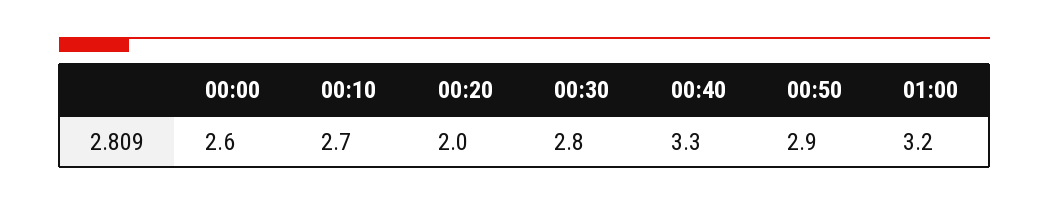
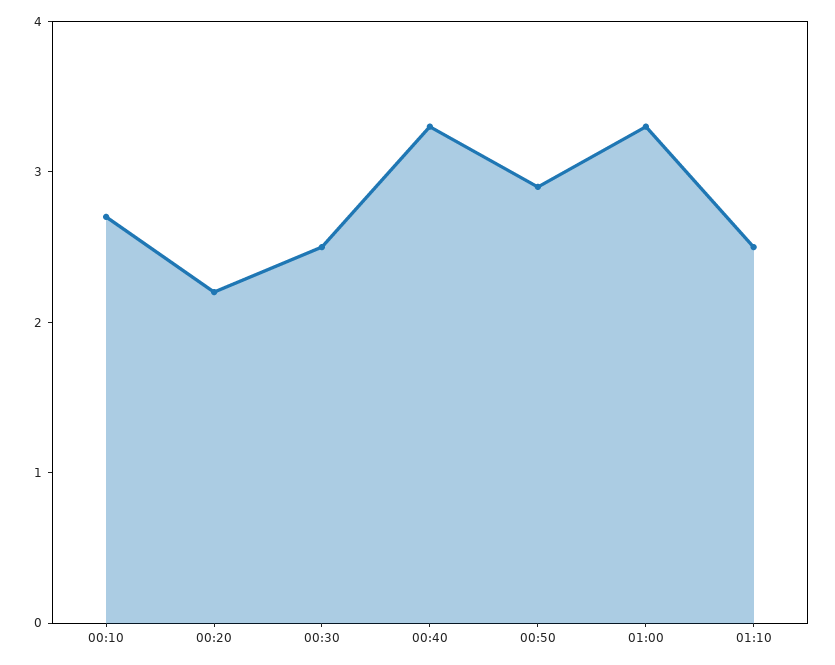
00:00: 2.6 -> none
00:20: 2 -> 2.2
00:30: 2.8 -> 2.5
01:00: 3.2 -> 3.3
01:10: none -> 2.5

